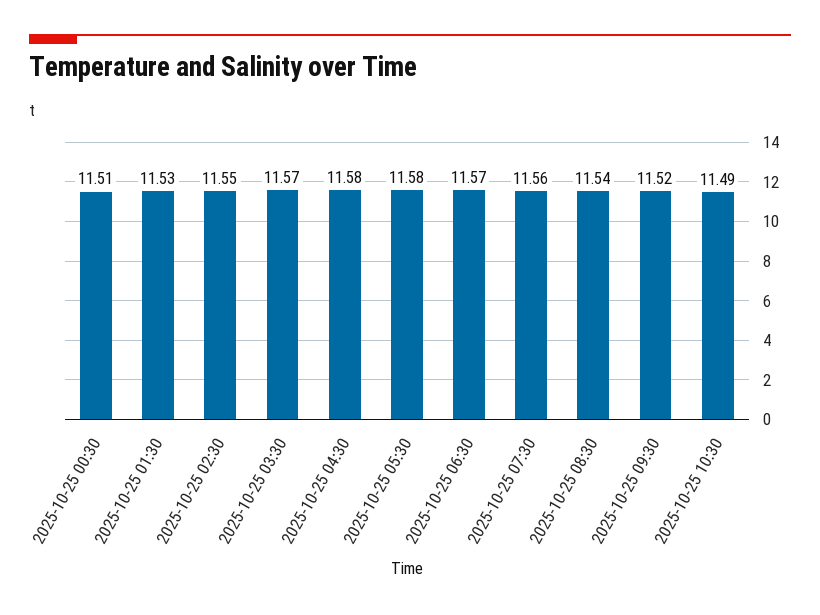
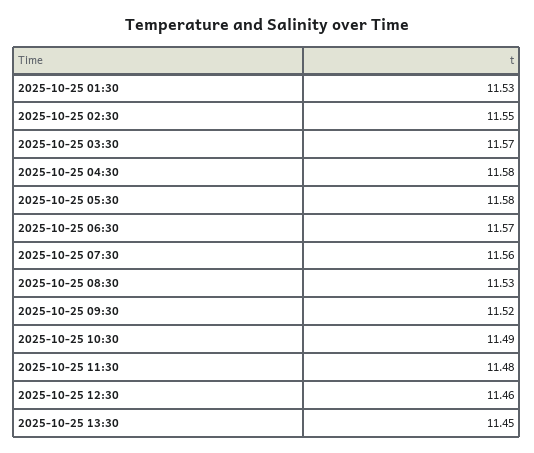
2025-10-25 00:30: 11.51 -> none
2025-10-25 08:30: 11.54 -> 11.53
2025-10-25 11:30: none -> 11.48
2025-10-25 12:30: none -> 11.46
2025-10-25 13:30: none -> 11.45

